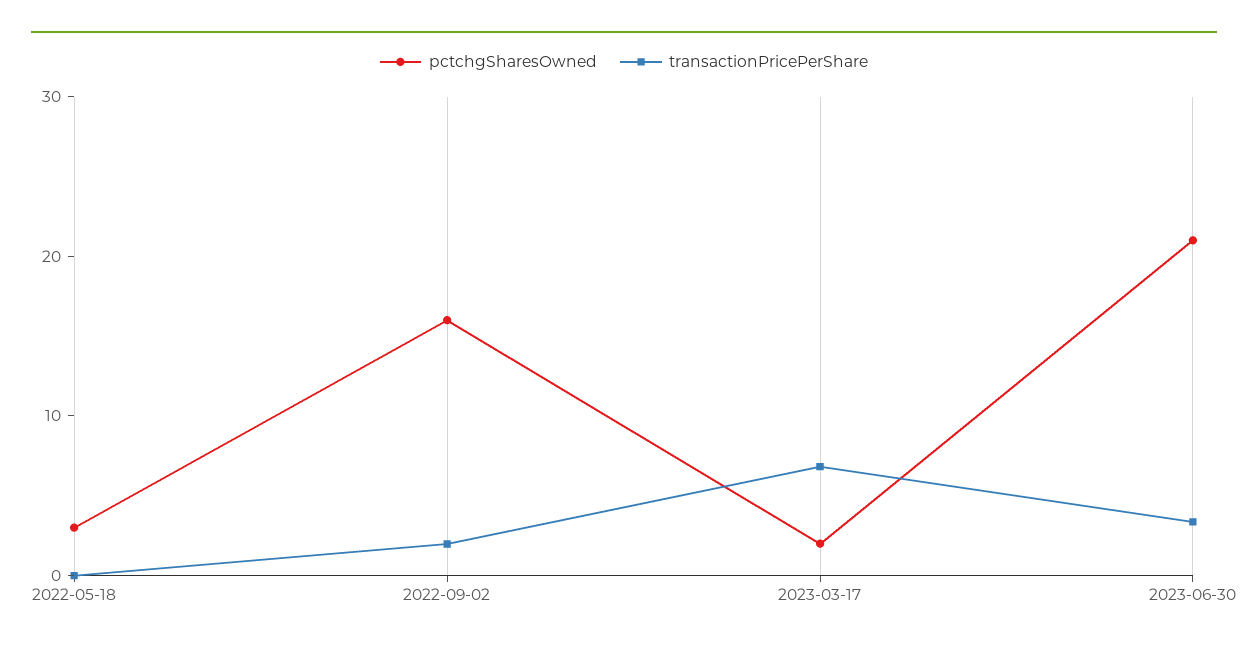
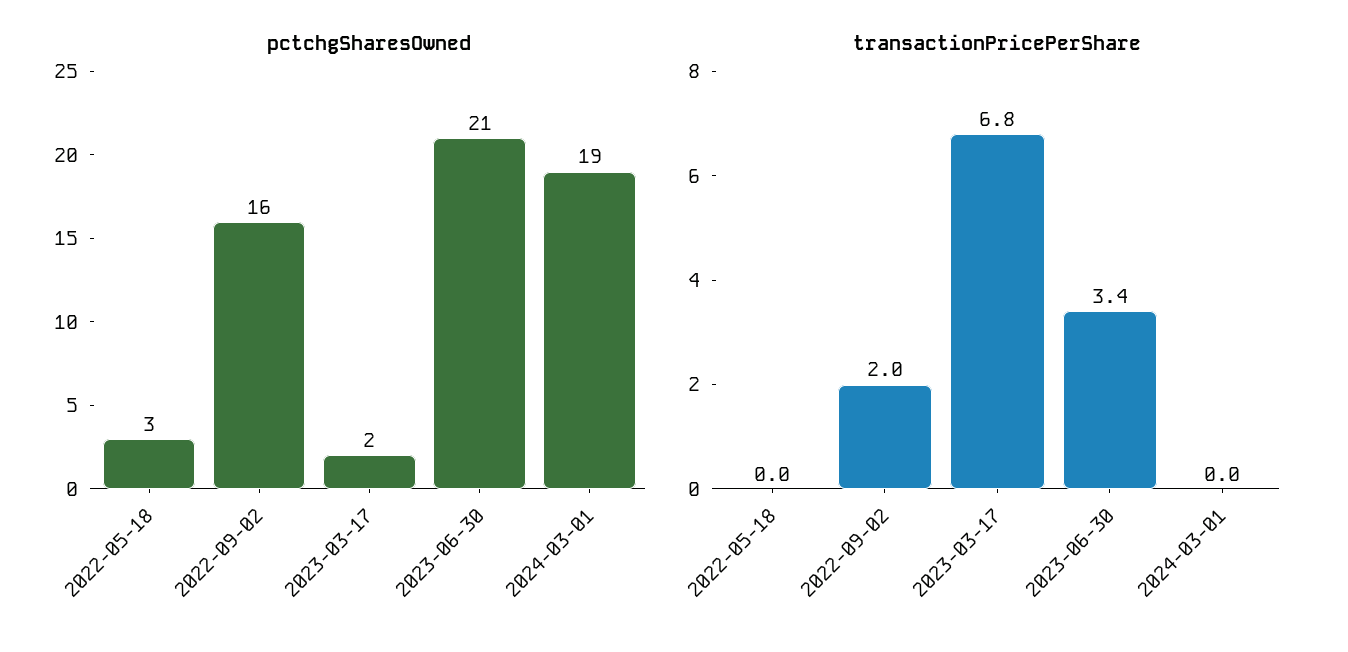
pctchgSharesOwned, 2024-03-01: none -> 19
transactionPricePerShare, 2024-03-01: none -> 0

